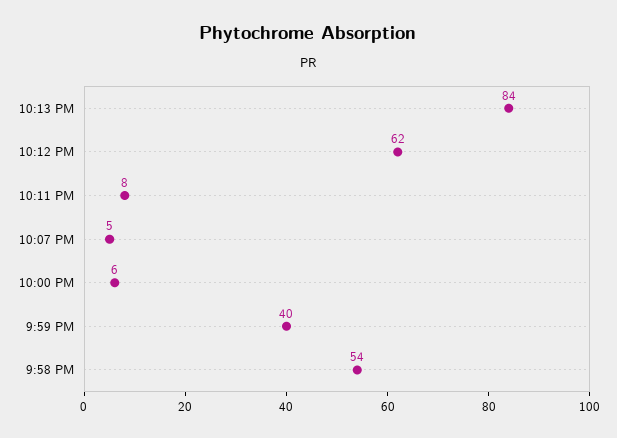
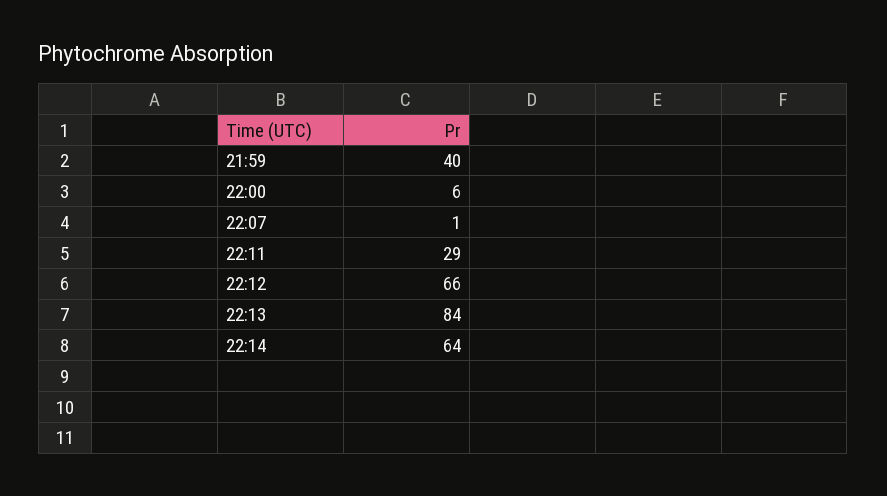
10:12 PM: 62 -> 66
10:11 PM: 8 -> 29
10:07 PM: 5 -> 1
9:58 PM: 54 -> none
22:14: none -> 64

